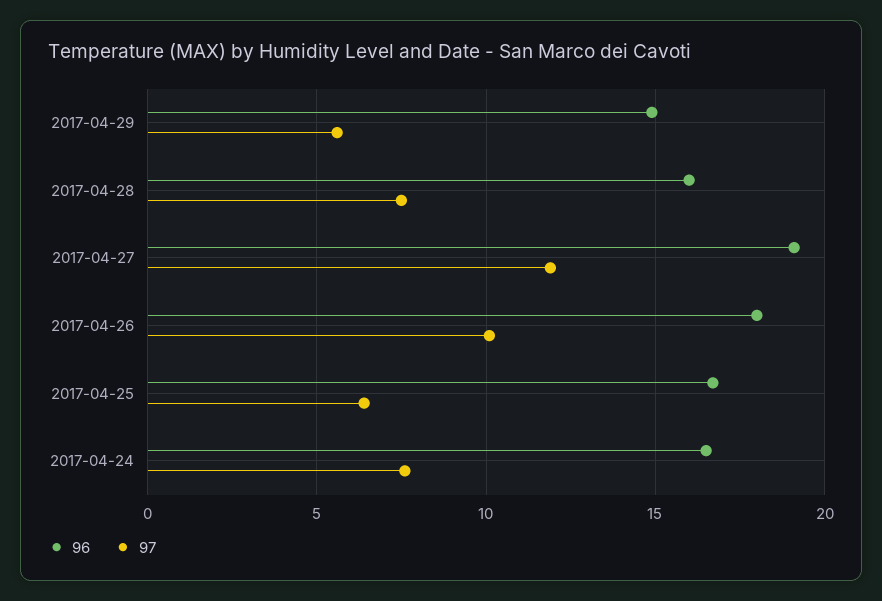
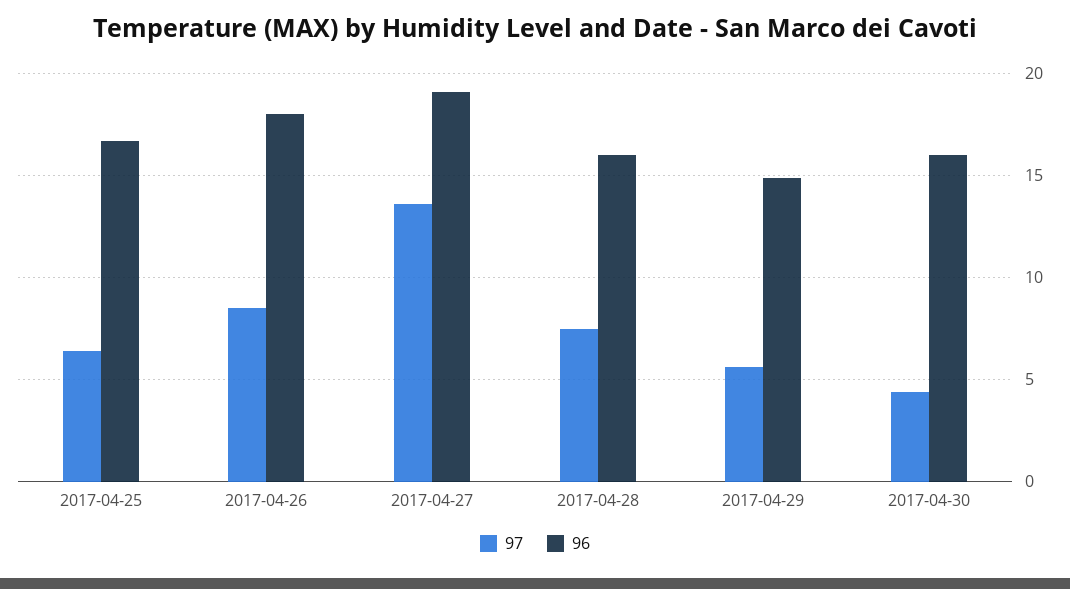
97, 2017-04-27: 12 -> 13.5
97, 2017-04-26: 10 -> 8.5
96, 2017-04-24: 16.5 -> none
97, 2017-04-24: 7.5 -> none
97, 2017-04-30: none -> 4.5
96, 2017-04-30: none -> 16

